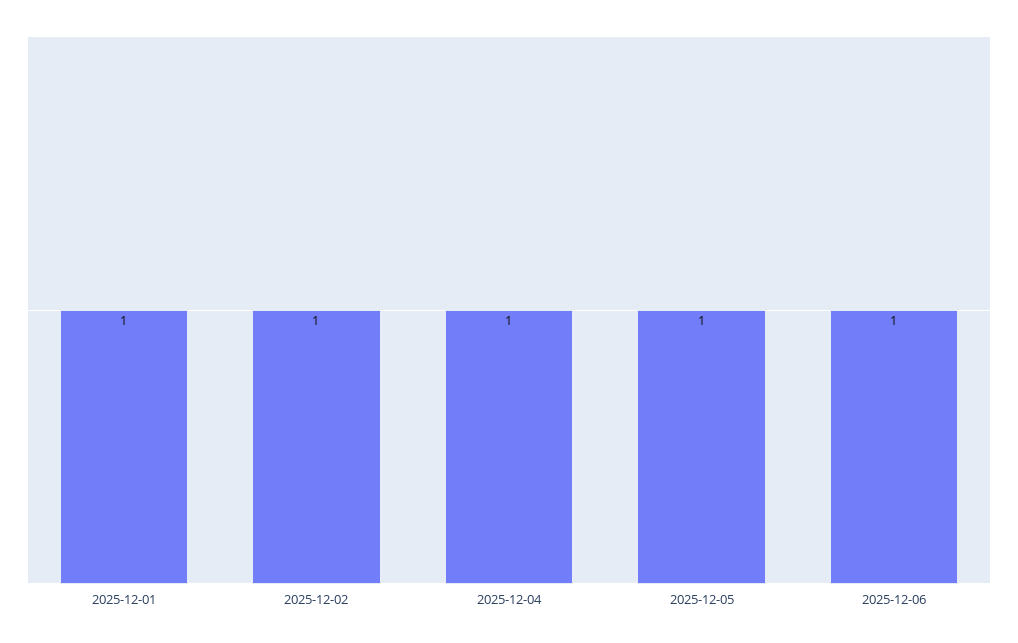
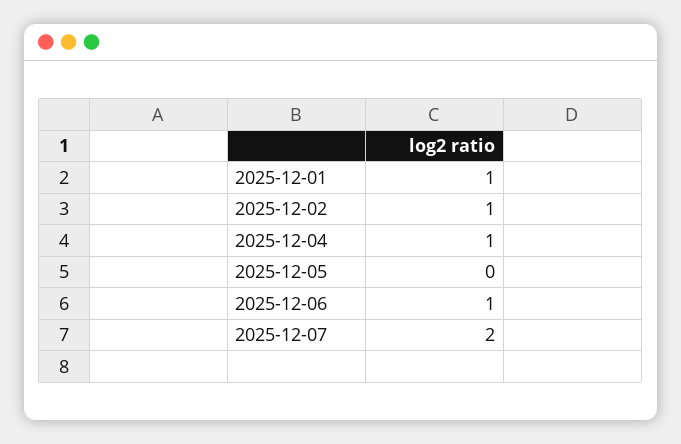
2025-12-05: 1 -> 0
2025-12-07: none -> 2

